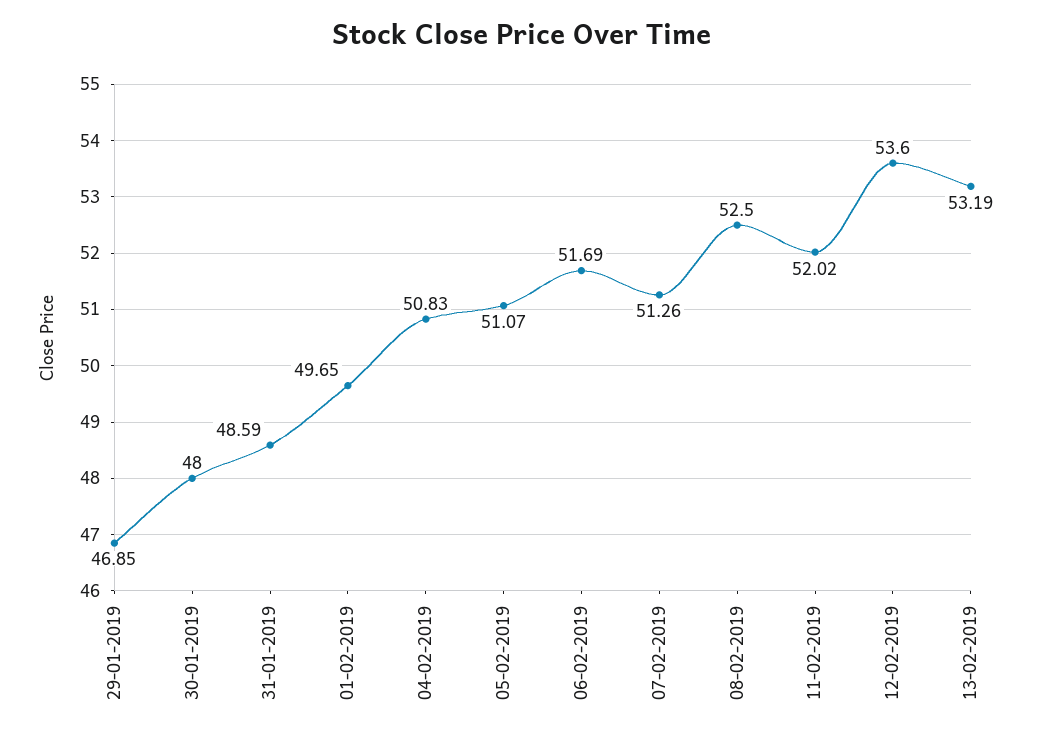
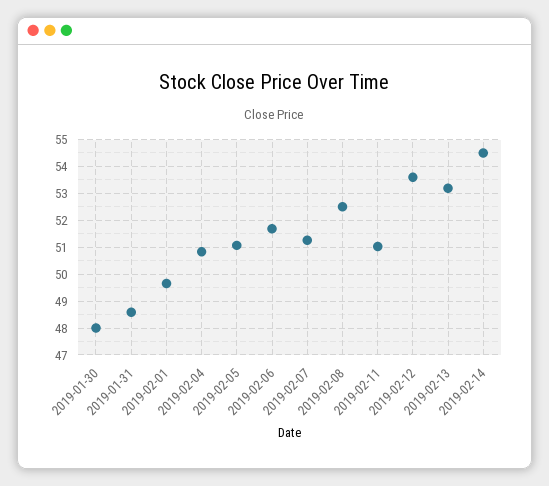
29-01-2019: 46.85 -> none
11-02-2019: 52.02 -> 51
2019-02-14: none -> 54.5

